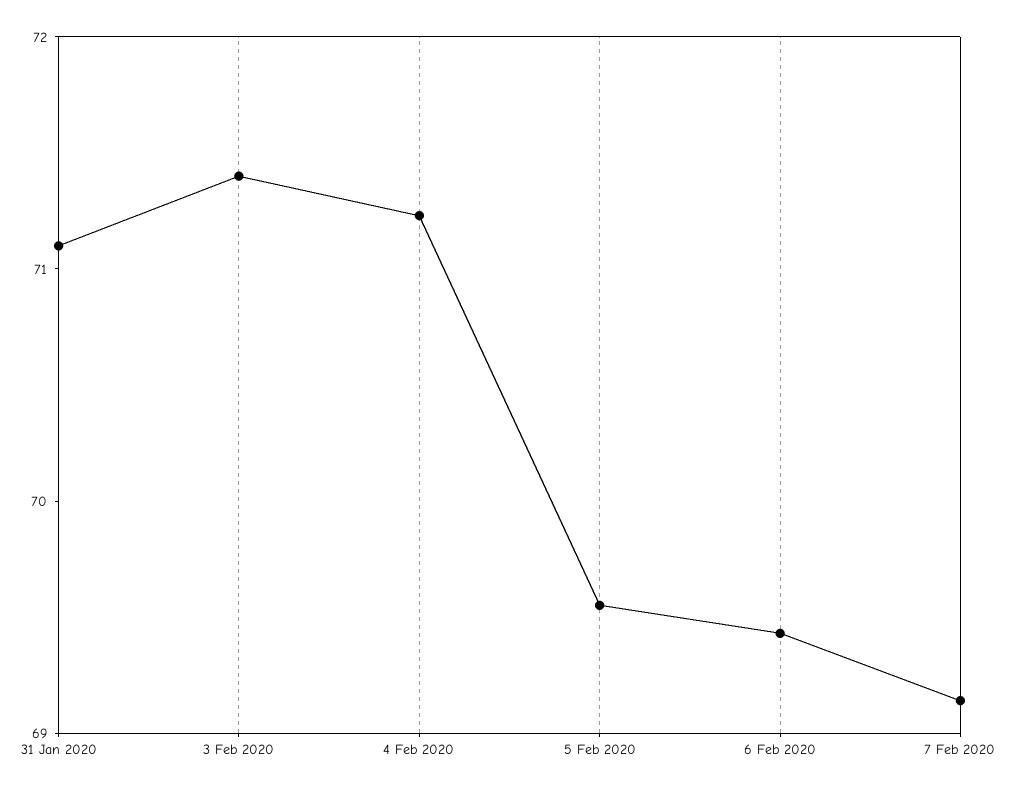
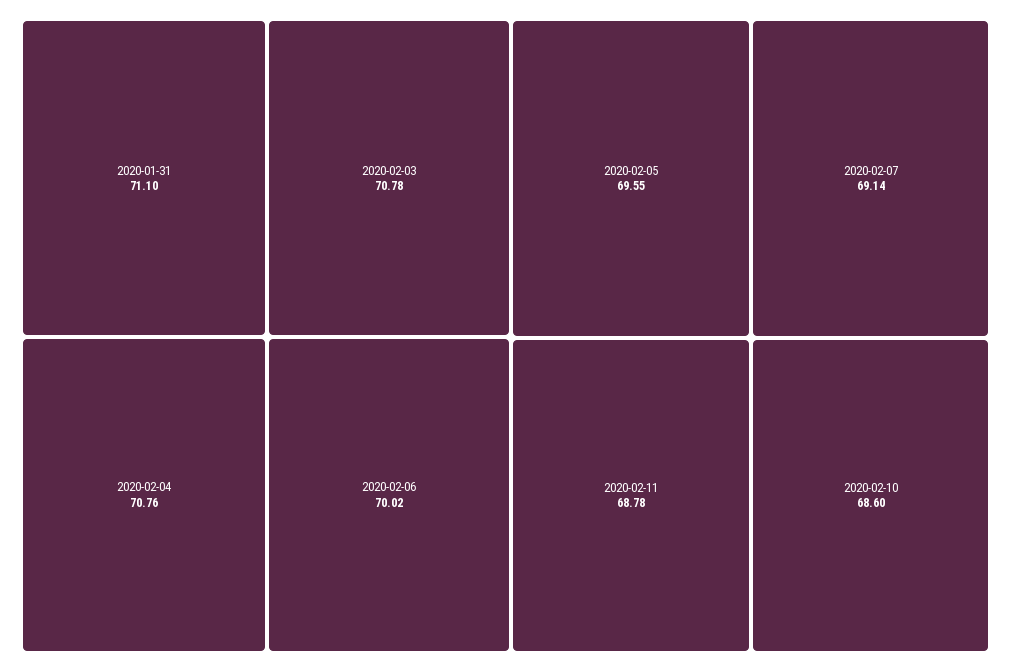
3 Feb 2020: 71.4 -> 70.78
4 Feb 2020: 71.2 -> 70.76
6 Feb 2020: 69.4 -> 70.02
2020-02-11: none -> 68.78
2020-02-10: none -> 68.6

